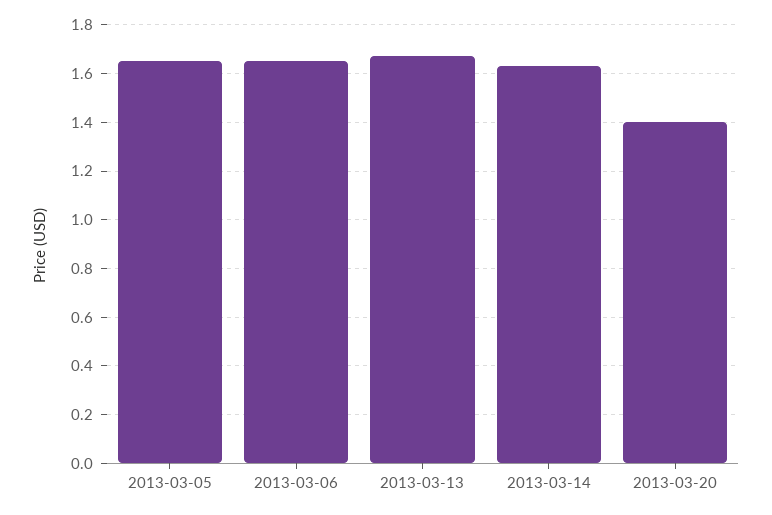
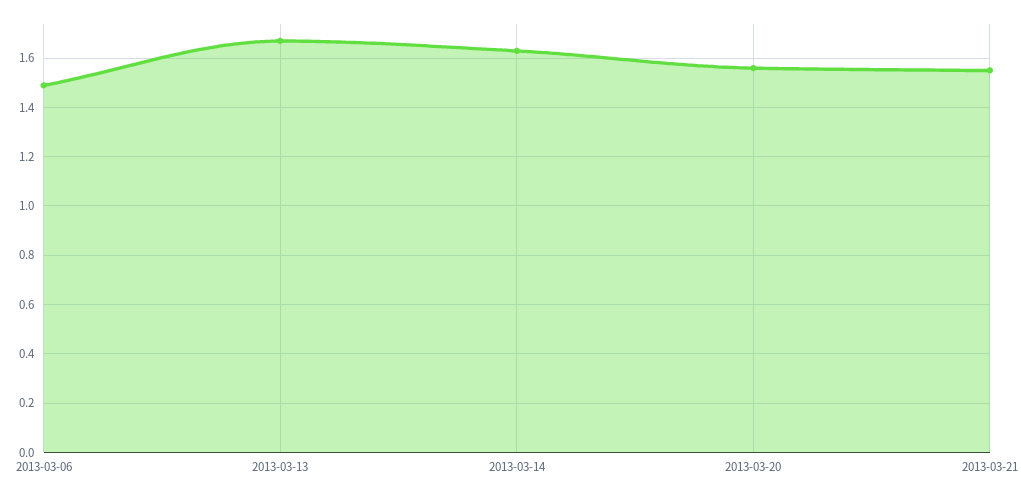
2013-03-05: 1.65 -> none
2013-03-06: 1.65 -> 1.5
2013-03-20: 1.4 -> 1.55
2013-03-21: none -> 1.55

